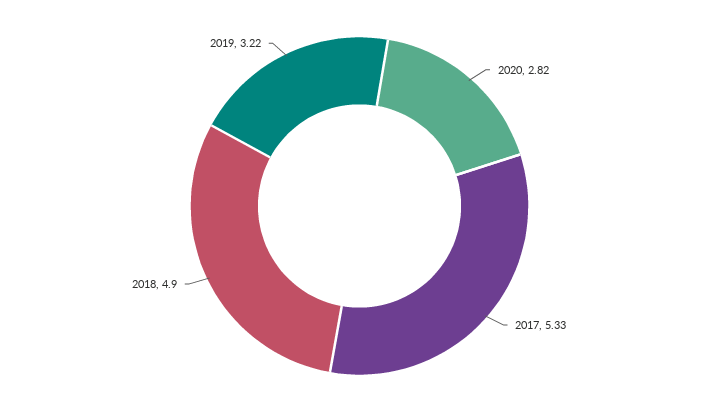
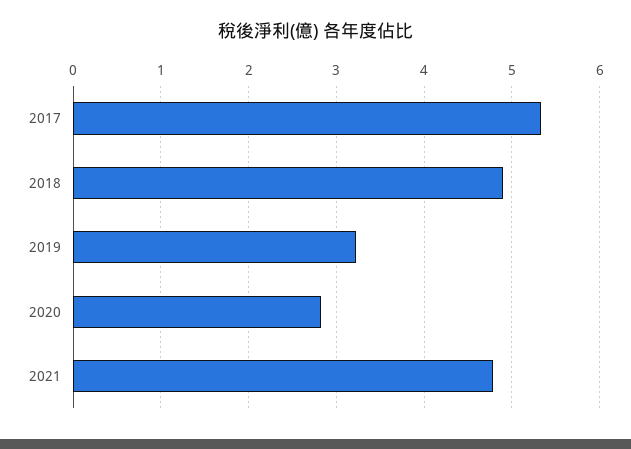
2021: none -> 4.8

